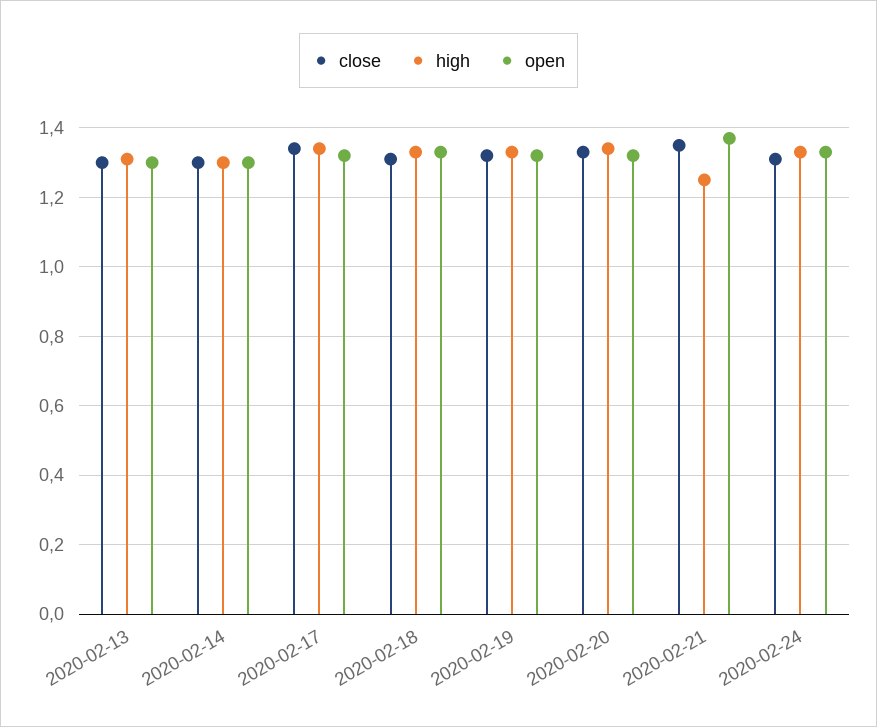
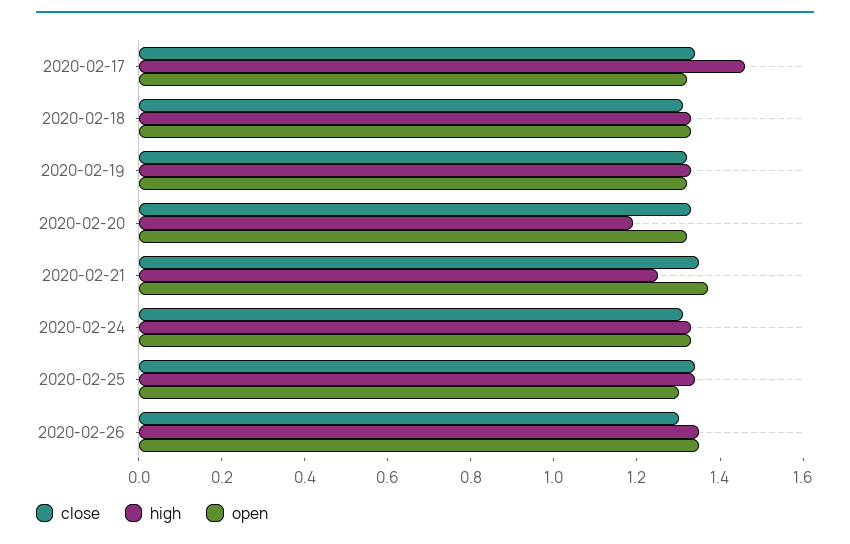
close, 2020-02-13: 1.3 -> none
high, 2020-02-13: 1.3 -> none
open, 2020-02-13: 1.3 -> none
close, 2020-02-14: 1.3 -> none
high, 2020-02-14: 1.3 -> none
open, 2020-02-14: 1.3 -> none
high, 2020-02-17: 1.35 -> 1.45
high, 2020-02-20: 1.35 -> 1.2
close, 2020-02-25: none -> 1.35
high, 2020-02-25: none -> 1.35
open, 2020-02-25: none -> 1.3
close, 2020-02-26: none -> 1.3
high, 2020-02-26: none -> 1.35
open, 2020-02-26: none -> 1.35

